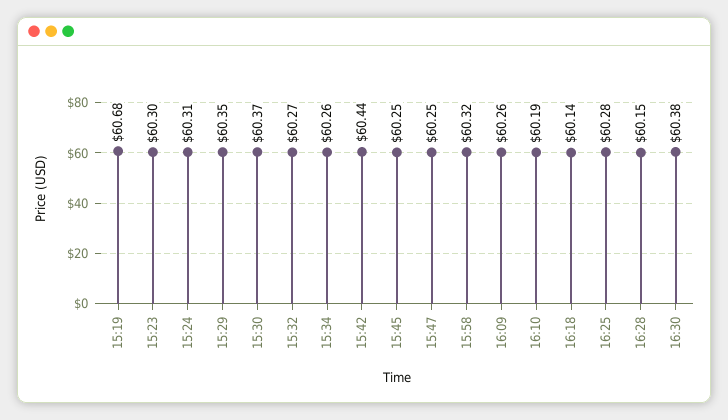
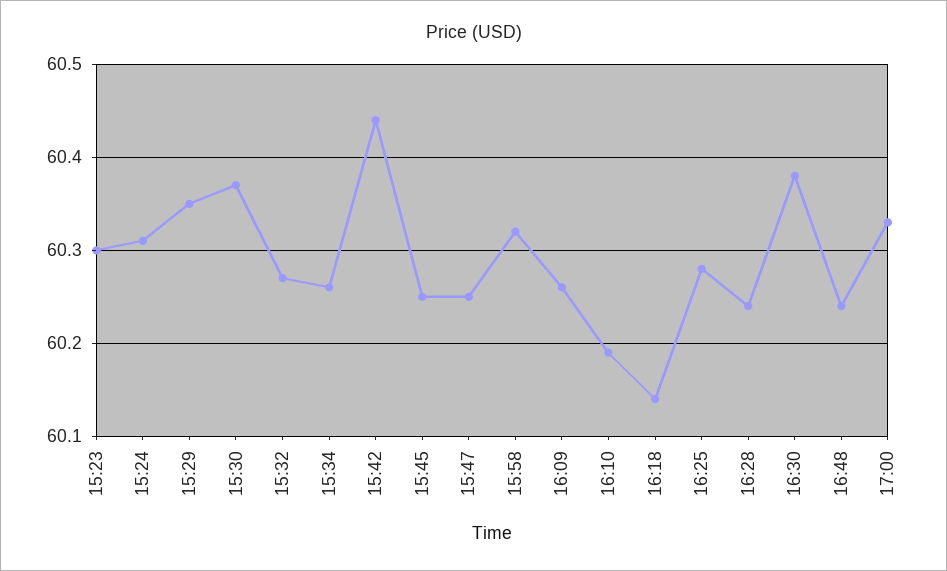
15:19: 60.68 -> none
16:28: 60.15 -> 60.24
16:48: none -> 60.24
17:00: none -> 60.33

